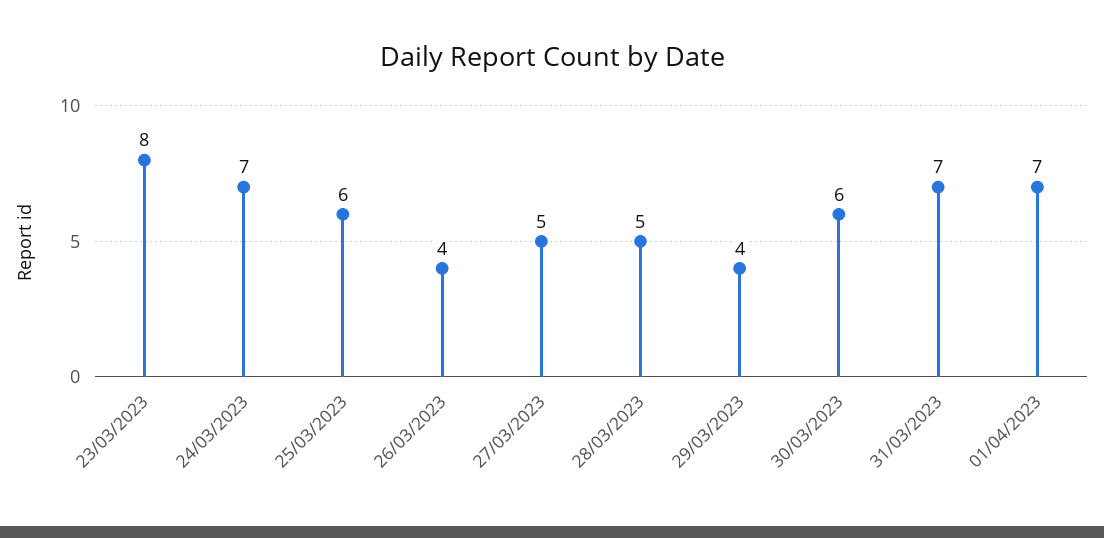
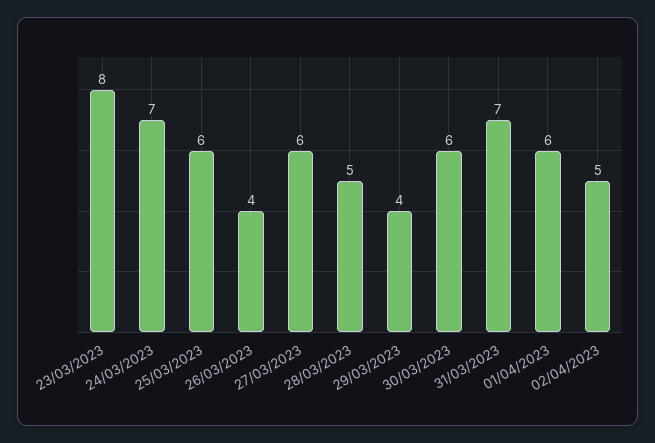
27/03/2023: 5 -> 6
01/04/2023: 7 -> 6
02/04/2023: none -> 5

